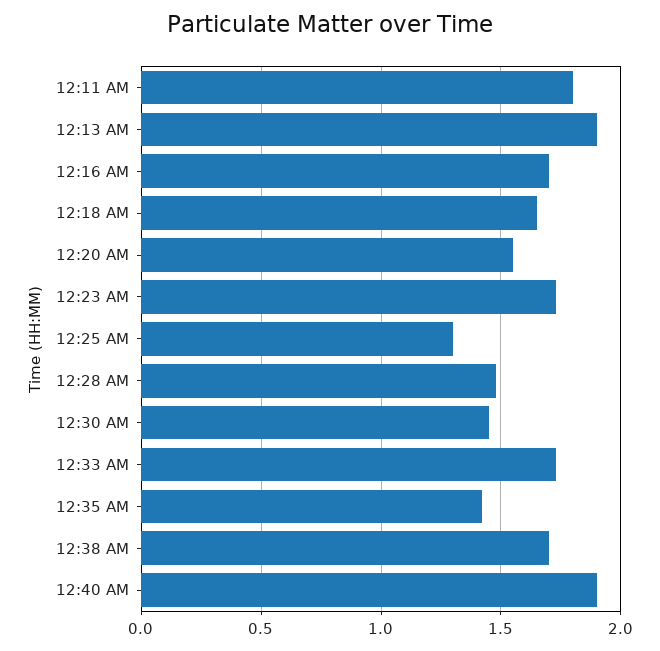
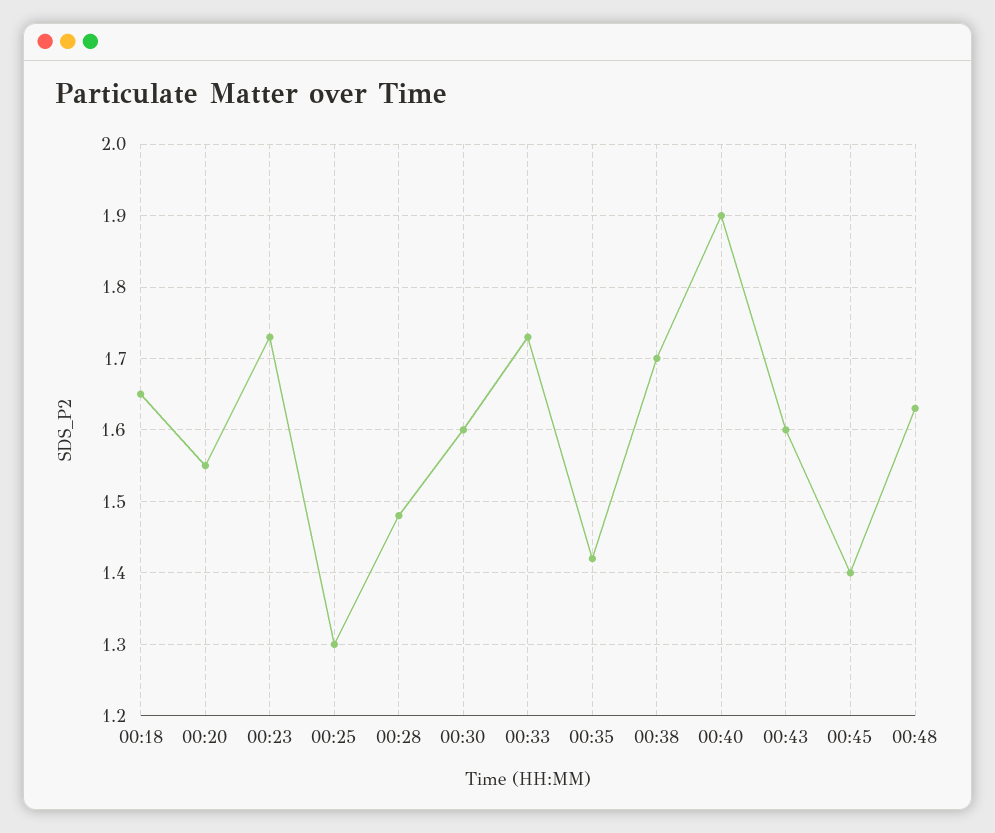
12:11 AM: 1.8 -> none
12:13 AM: 1.9 -> none
12:16 AM: 1.7 -> none
12:30 AM: 1.45 -> 1.6
00:43: none -> 1.6
00:45: none -> 1.4
00:48: none -> 1.63

